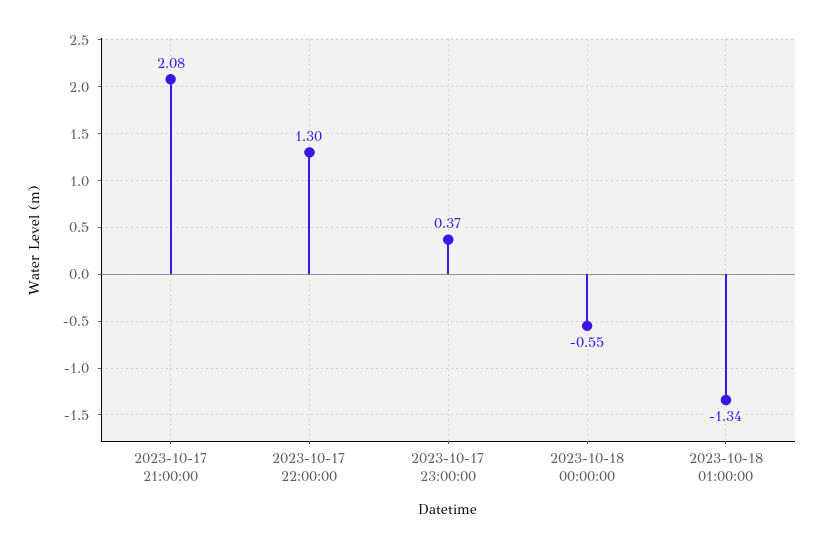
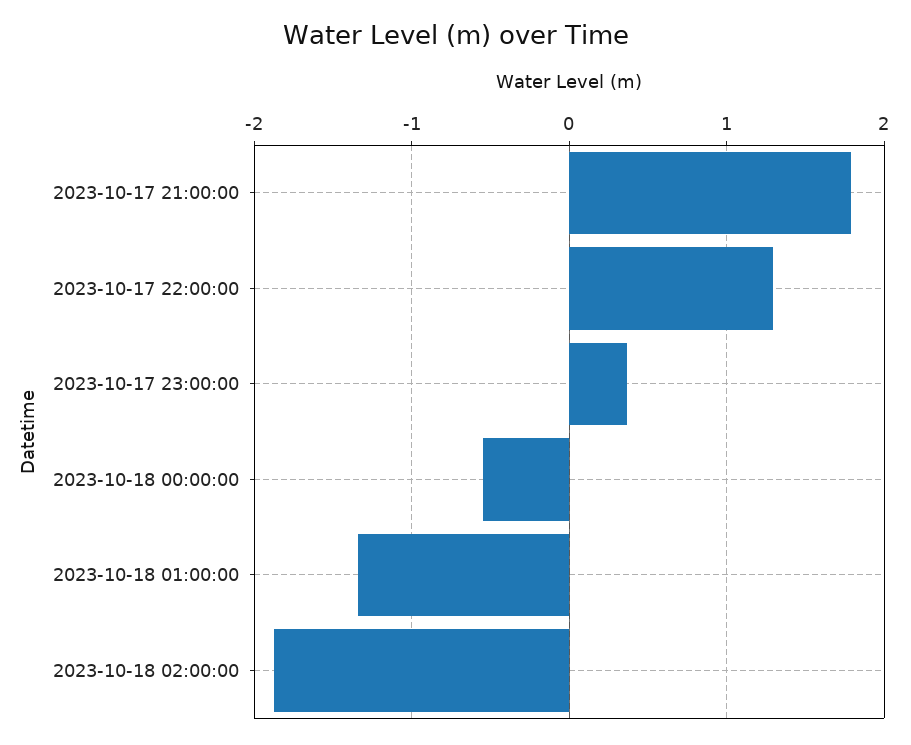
2023-10-17 21:00:00: 2.08 -> 1.8
2023-10-18 02:00:00: none -> -1.9

